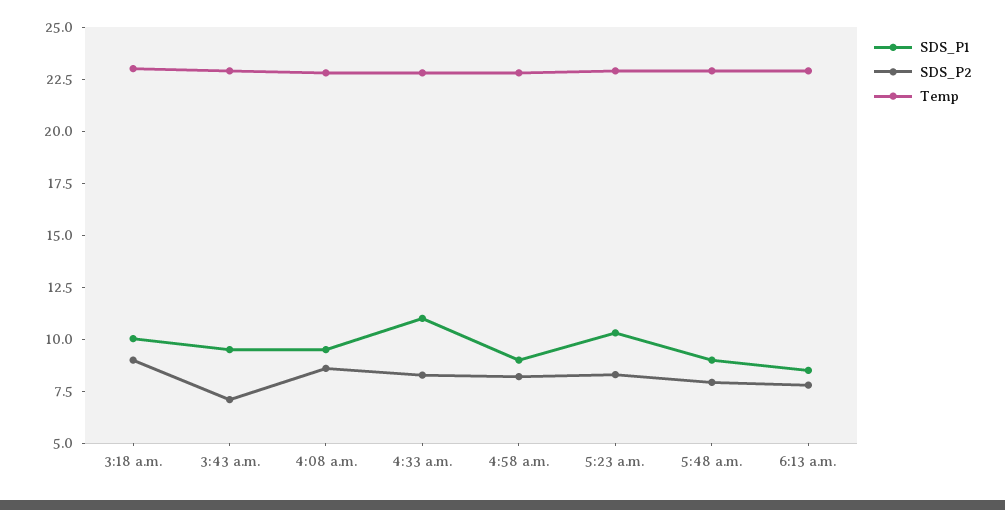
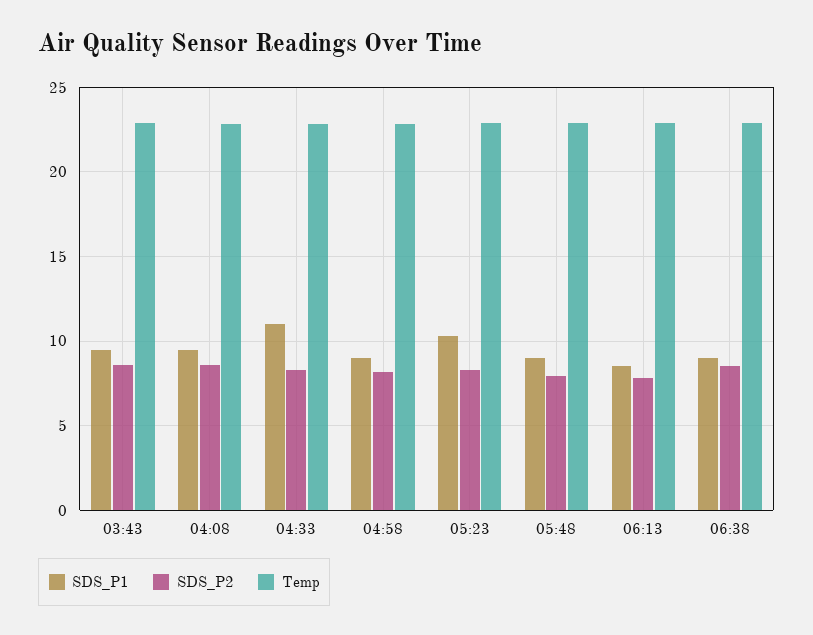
SDS_P1, 3:18 a.m.: 10 -> none
SDS_P2, 3:18 a.m.: 9 -> none
Temp, 3:18 a.m.: 23 -> none
SDS_P2, 3:43 a.m.: 7 -> 8.5
SDS_P1, 06:38: none -> 9
SDS_P2, 06:38: none -> 8.5
Temp, 06:38: none -> 23

